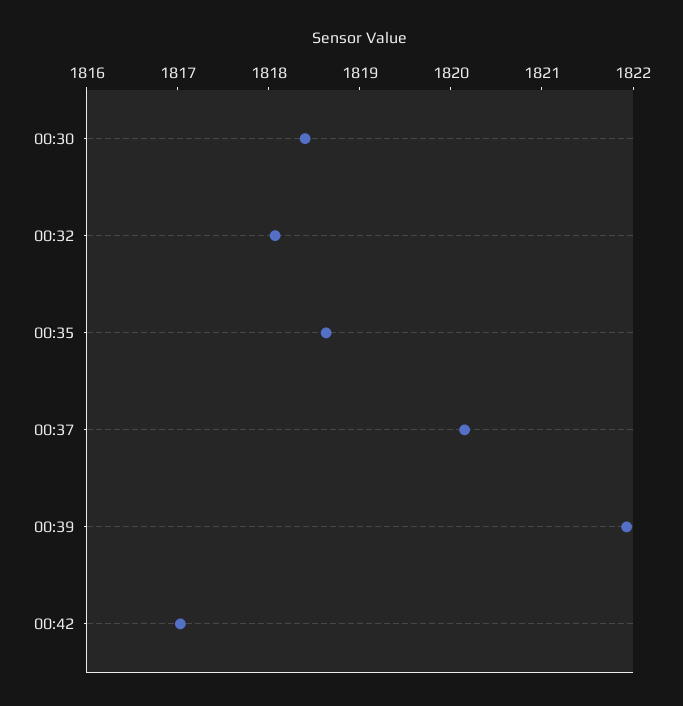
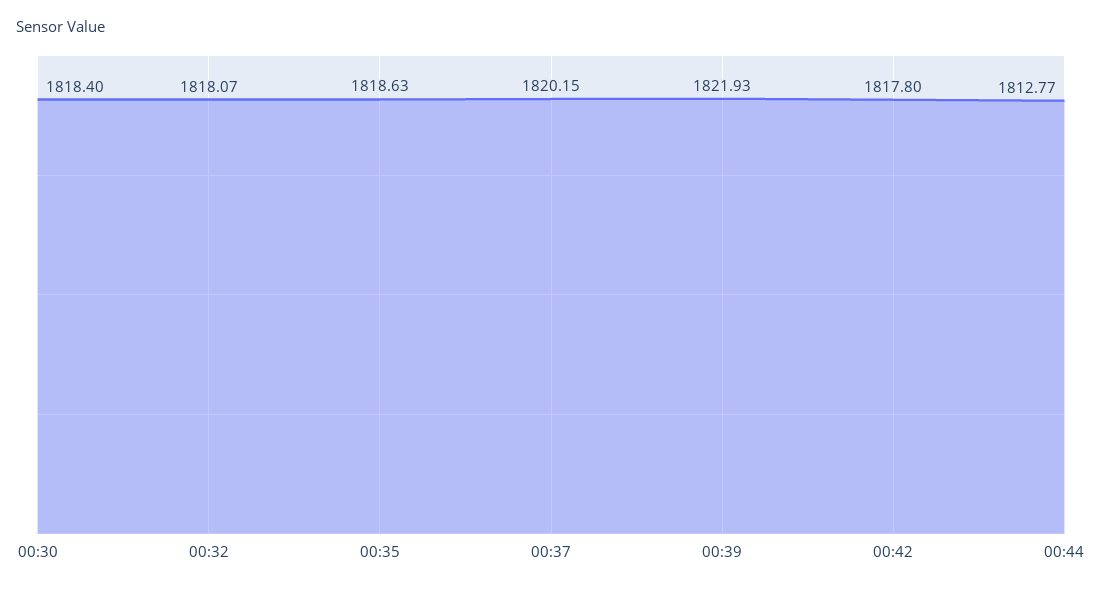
00:42: 1817 -> 1817.8
00:44: none -> 1812.77

